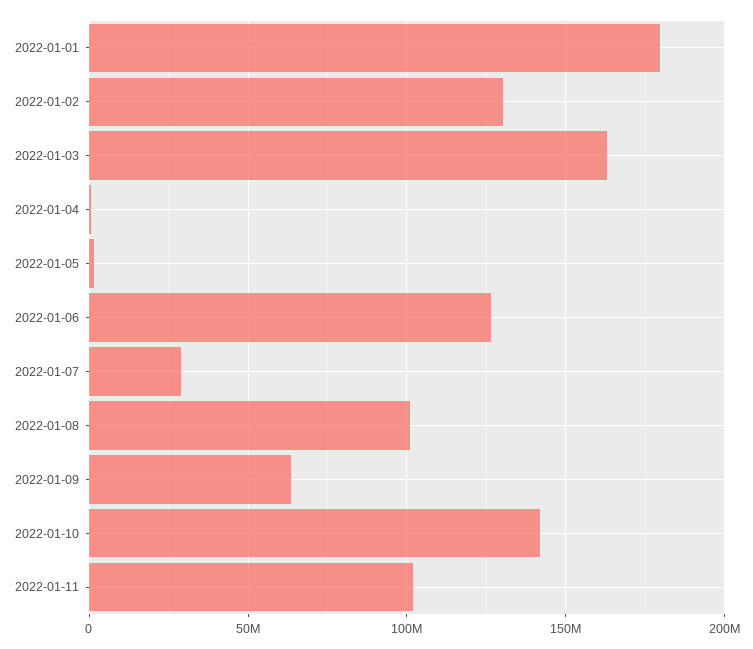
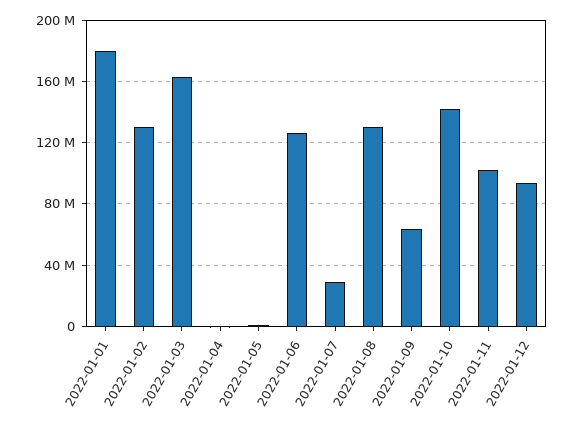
2022-01-08: 100000000 -> 130000000
2022-01-12: none -> 95000000

